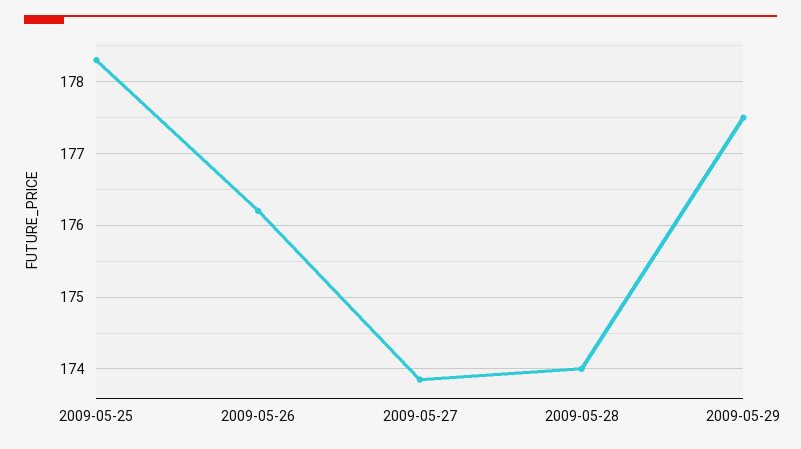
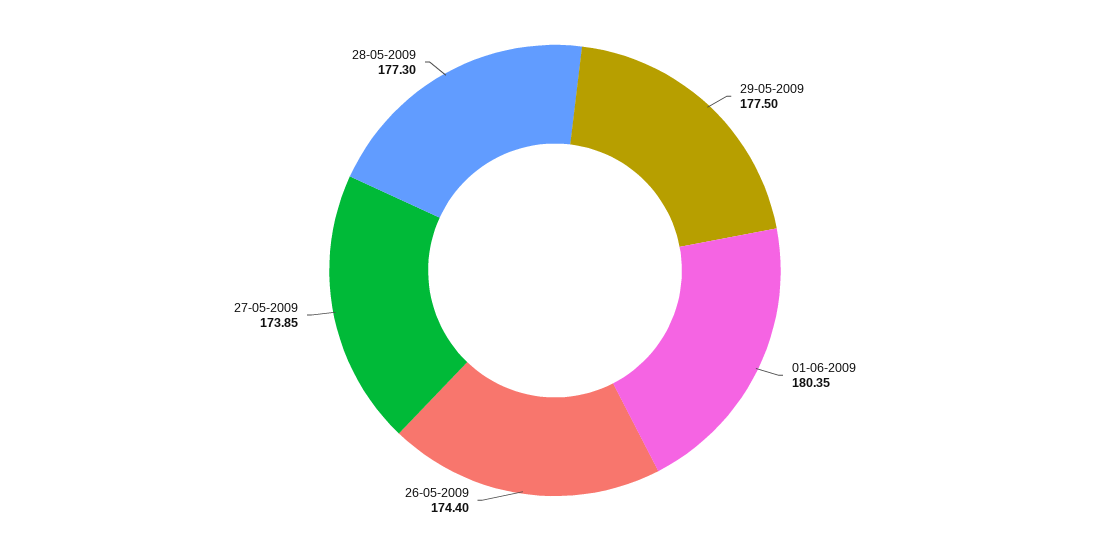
2009-05-25: 178.3 -> none
2009-05-26: 176.2 -> 174.4
2009-05-28: 174 -> 177.3
01-06-2009: none -> 180.35

